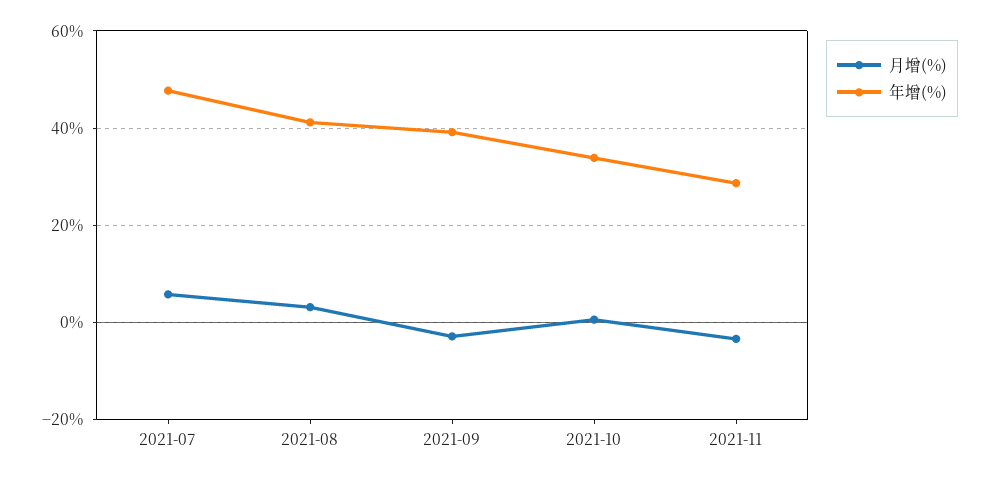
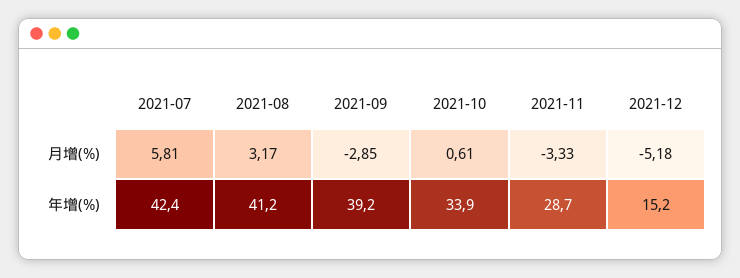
年增(%), 2021-07: 48 -> 42.4
月增(%), 2021-12: none -> -5.18
年增(%), 2021-12: none -> 15.2

